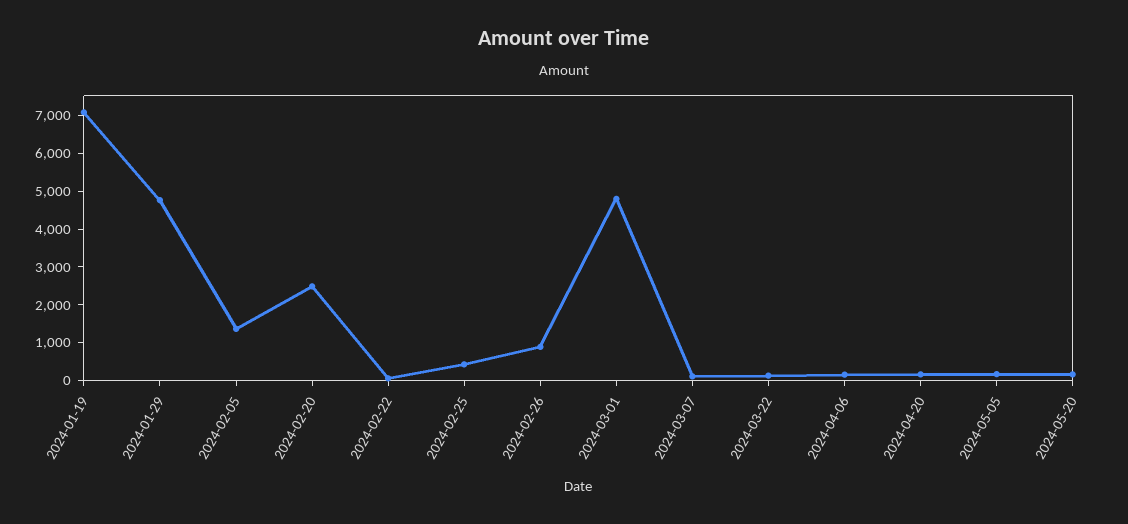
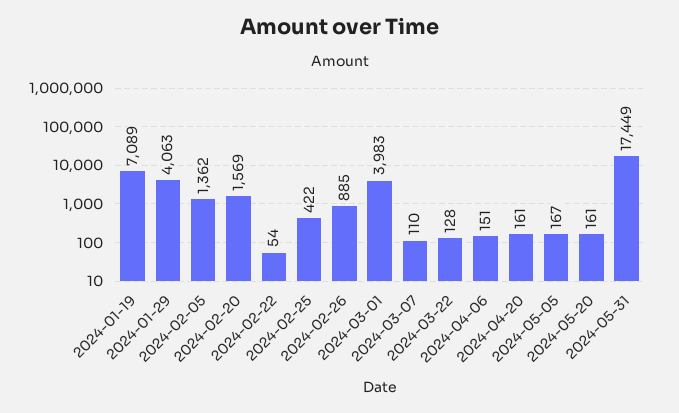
2024-01-29: 4750 -> 4063
2024-02-20: 2500 -> 1569
2024-03-01: 4750 -> 3983
2024-05-31: none -> 17449

